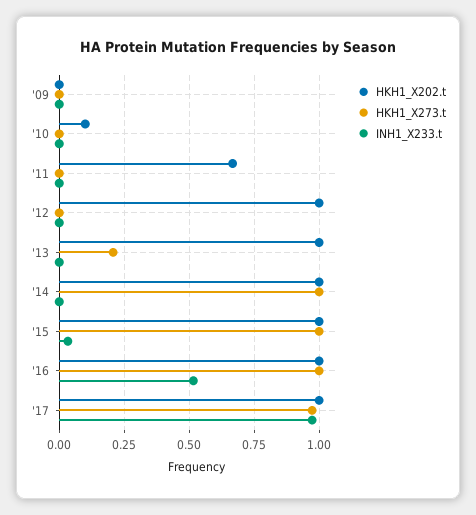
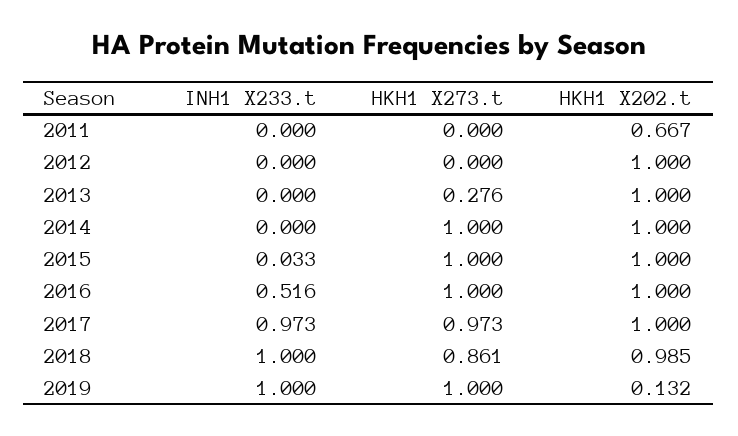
HKH1_X202.t, '09: 0 -> none
HKH1_X273.t, '09: 0 -> none
INH1_X233.t, '09: 0 -> none
HKH1_X202.t, '10: 0.1 -> none
HKH1_X273.t, '10: 0 -> none
INH1_X233.t, '10: 0 -> none
HKH1_X273.t, '13: 0.2 -> 0.276
INH1_X233.t, 2018: none -> 1
HKH1_X273.t, 2018: none -> 0.861
HKH1_X202.t, 2018: none -> 0.985
INH1_X233.t, 2019: none -> 1
HKH1_X273.t, 2019: none -> 1
HKH1_X202.t, 2019: none -> 0.132

